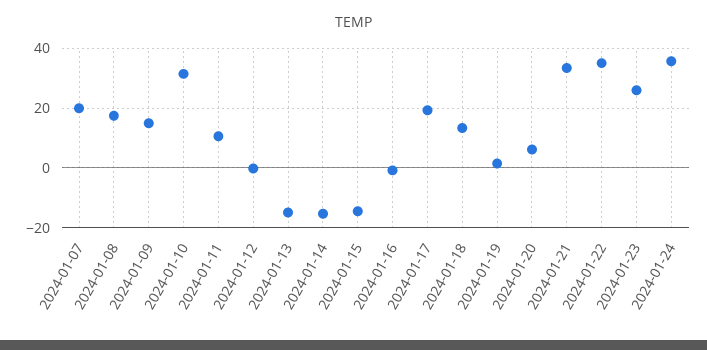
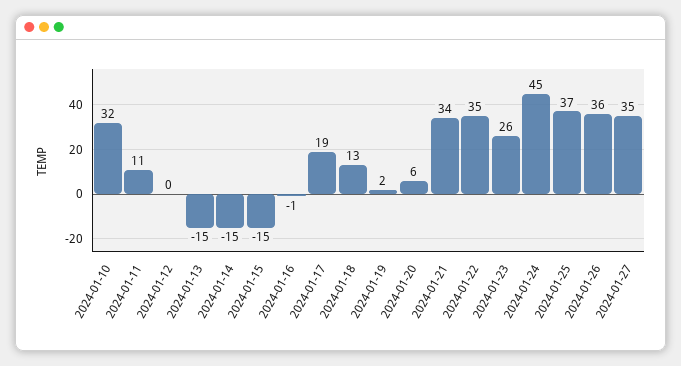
2024-01-07: 20 -> none
2024-01-08: 17.5 -> none
2024-01-09: 15 -> none
2024-01-24: 35 -> 45
2024-01-25: none -> 37
2024-01-26: none -> 36
2024-01-27: none -> 35

